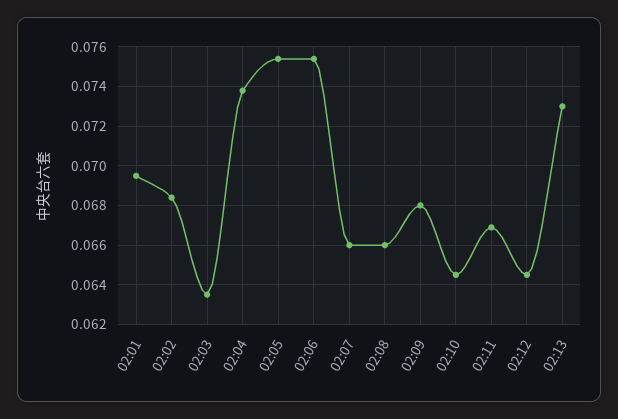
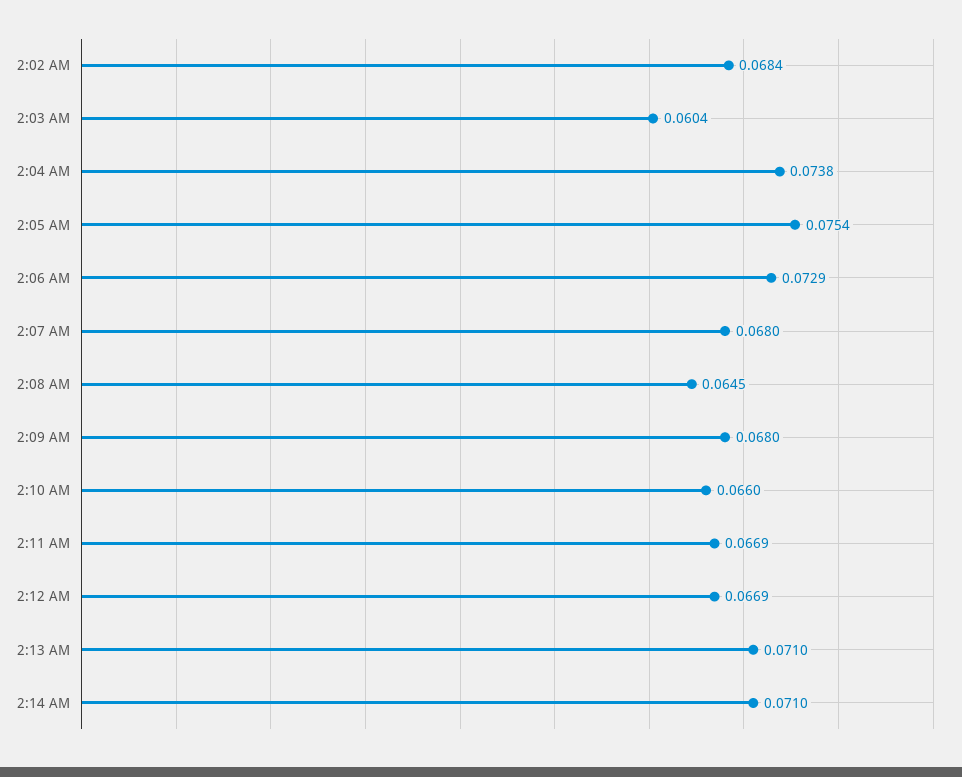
02:01: 0.0695 -> none
02:03: 0.0635 -> 0.0604
02:06: 0.0755 -> 0.0729
02:07: 0.066 -> 0.068
02:08: 0.066 -> 0.0645
02:10: 0.0645 -> 0.066
02:12: 0.0645 -> 0.0669
02:13: 0.073 -> 0.071
2:14 AM: none -> 0.071

